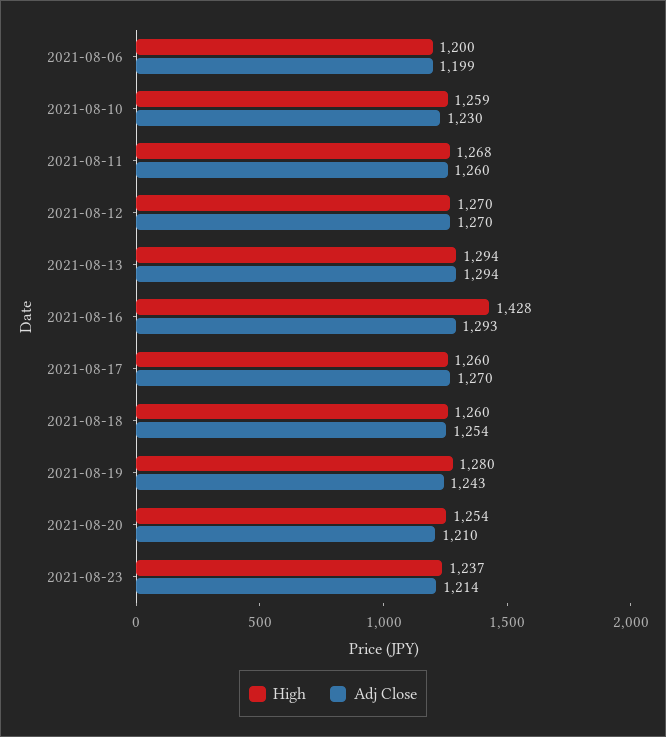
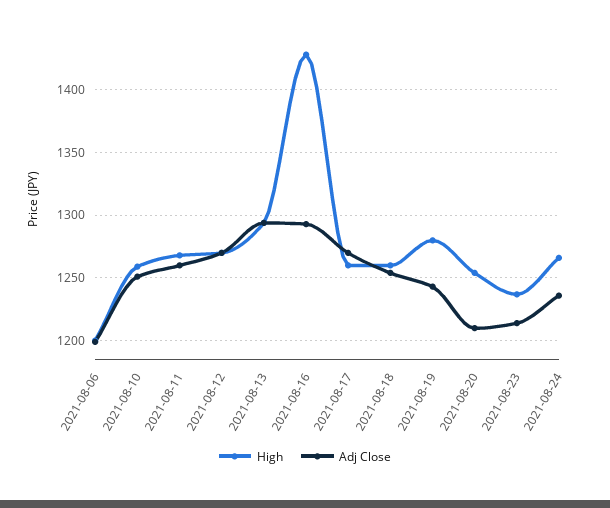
Adj Close, 2021-08-10: 1230 -> 1250
High, 2021-08-24: none -> 1265
Adj Close, 2021-08-24: none -> 1235

